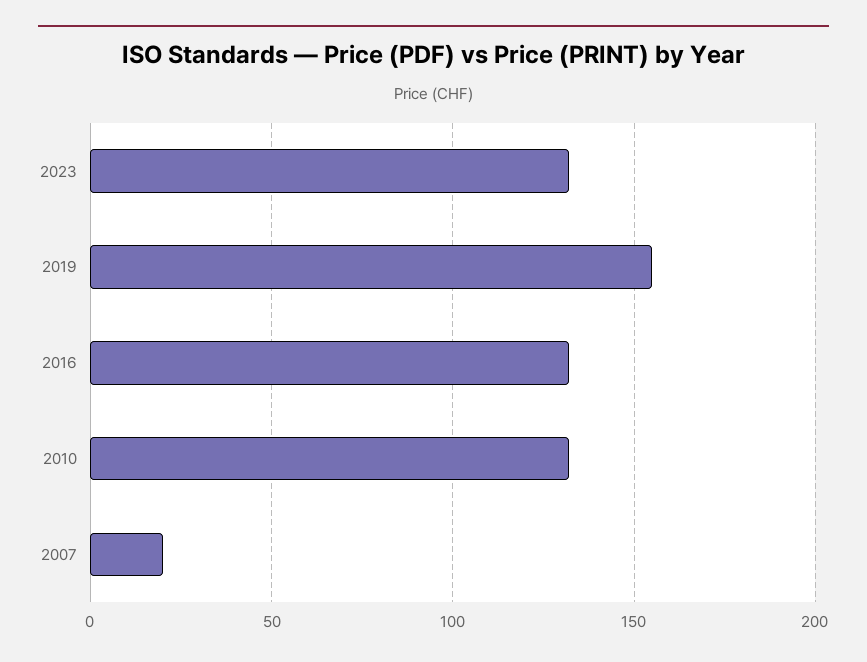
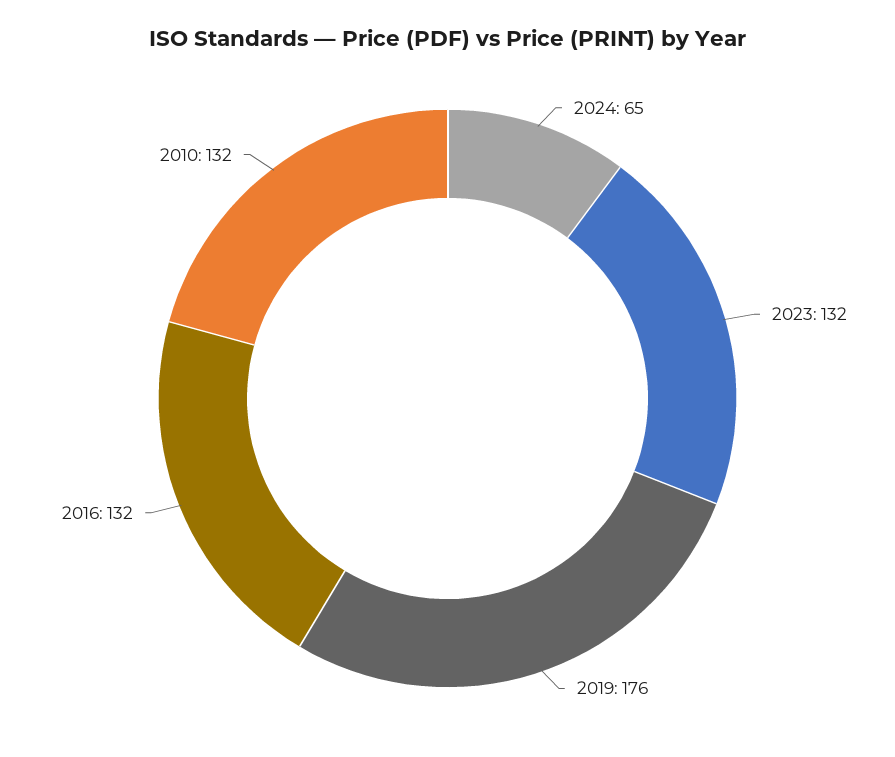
2019: 155 -> 176
2007: 20 -> none
2024: none -> 65

